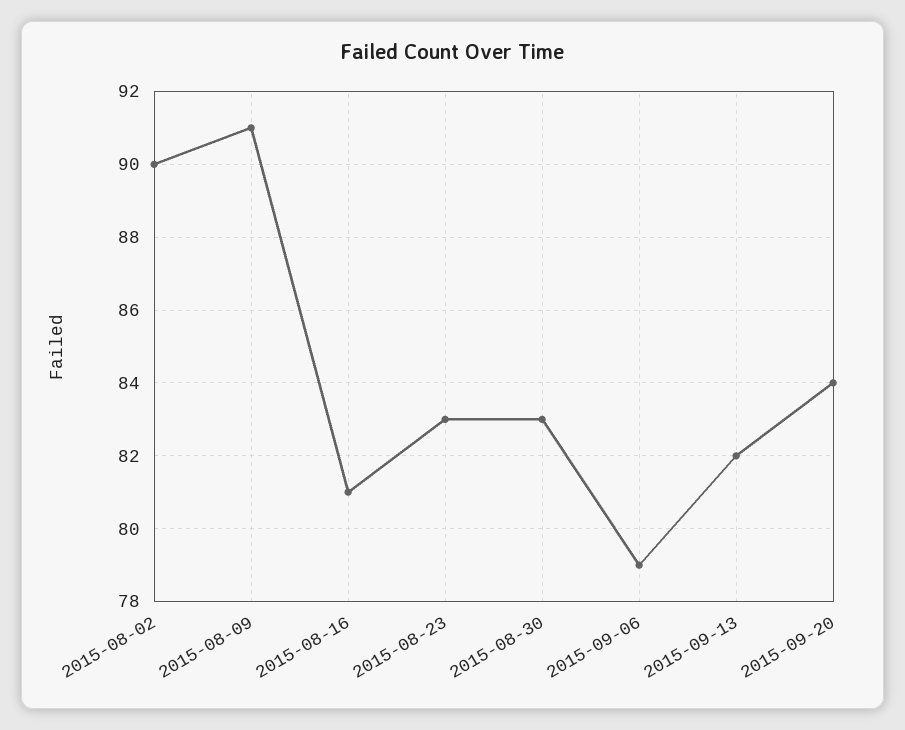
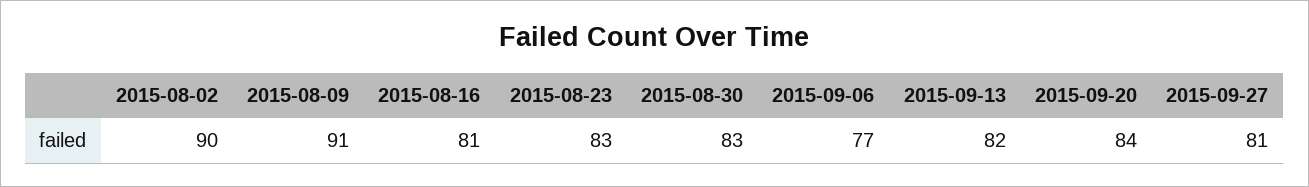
2015-09-06: 79 -> 77
2015-09-27: none -> 81

